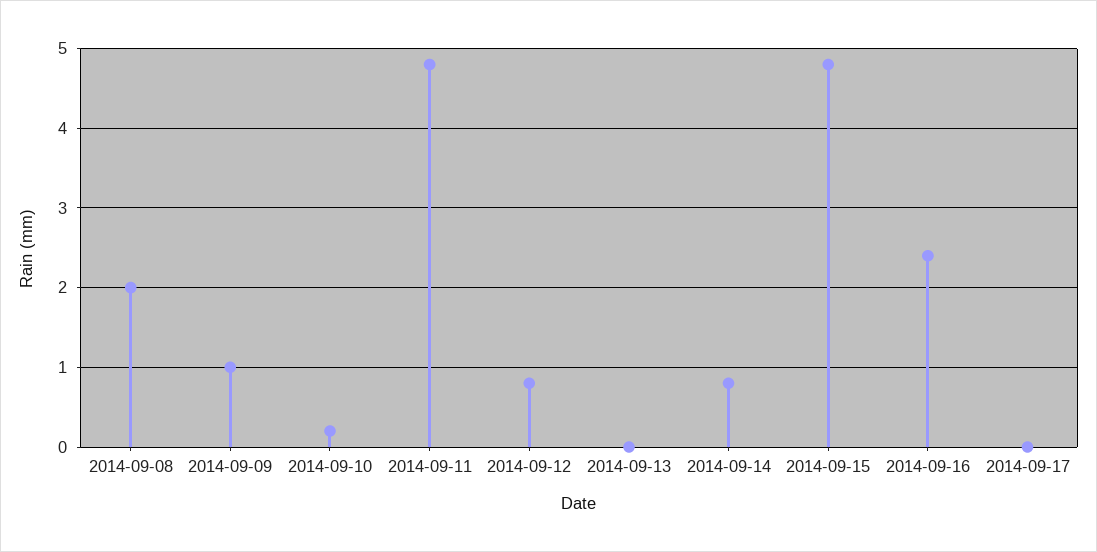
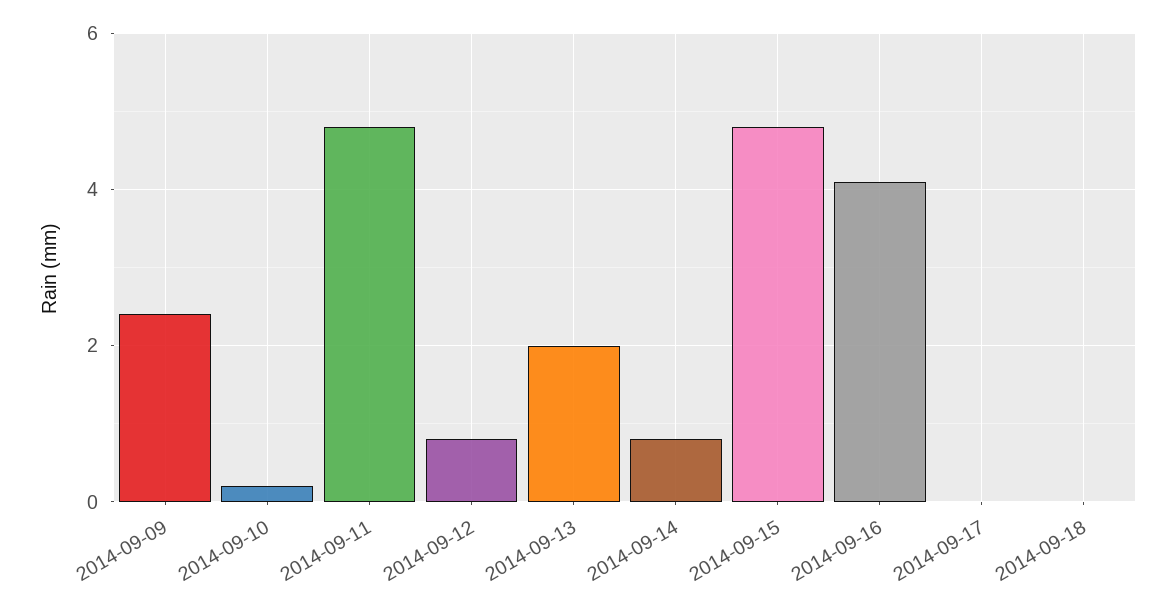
2014-09-08: 2 -> none
2014-09-09: 1 -> 2.5
2014-09-13: 0 -> 2
2014-09-16: 2.4 -> 4
2014-09-18: none -> 0

